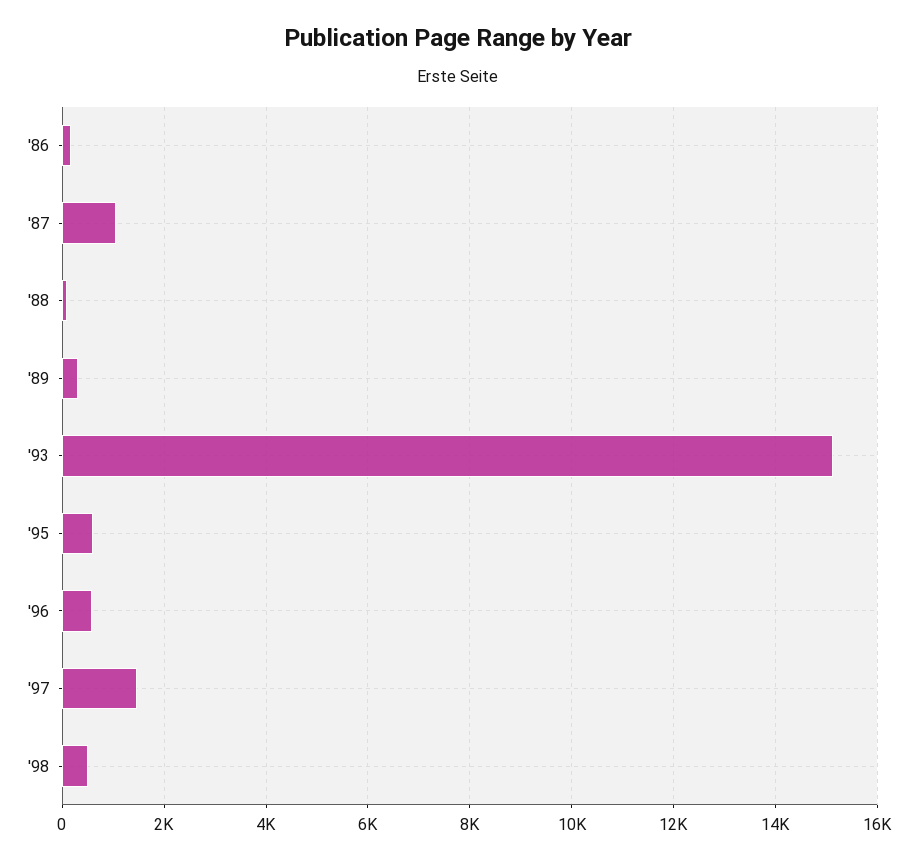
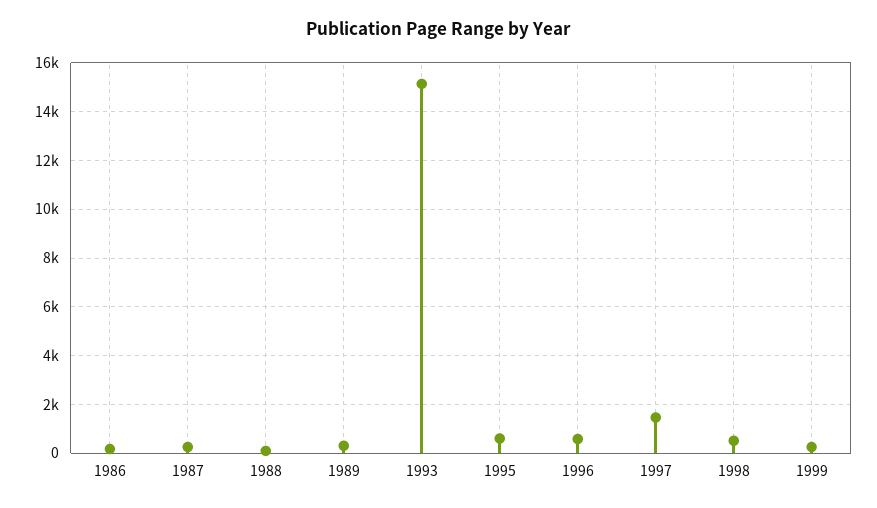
'87: 1000 -> 250
1999: none -> 250

